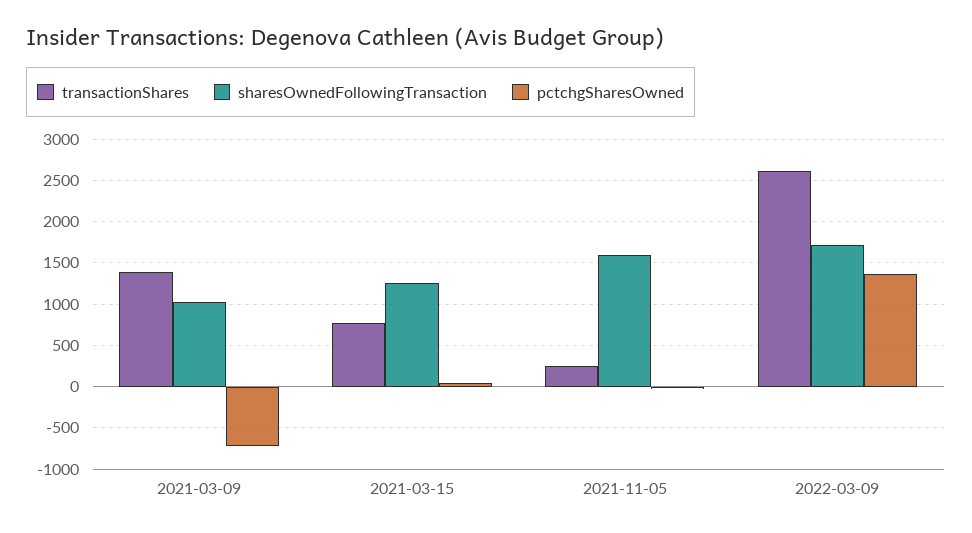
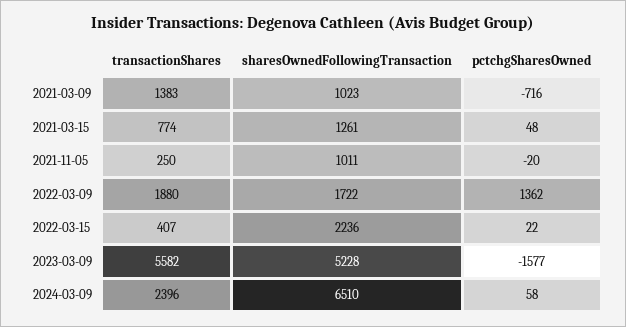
sharesOwnedFollowingTransaction, 2021-11-05: 1600 -> 1011
transactionShares, 2022-03-09: 2600 -> 1880
transactionShares, 2022-03-15: none -> 407
sharesOwnedFollowingTransaction, 2022-03-15: none -> 2236
pctchgSharesOwned, 2022-03-15: none -> 22
transactionShares, 2023-03-09: none -> 5582
sharesOwnedFollowingTransaction, 2023-03-09: none -> 5228
pctchgSharesOwned, 2023-03-09: none -> -1577
transactionShares, 2024-03-09: none -> 2396
sharesOwnedFollowingTransaction, 2024-03-09: none -> 6510
pctchgSharesOwned, 2024-03-09: none -> 58

